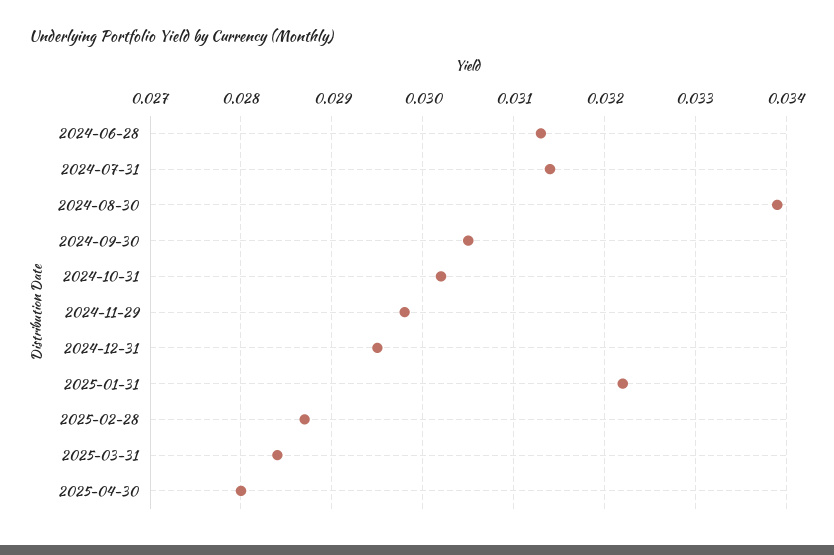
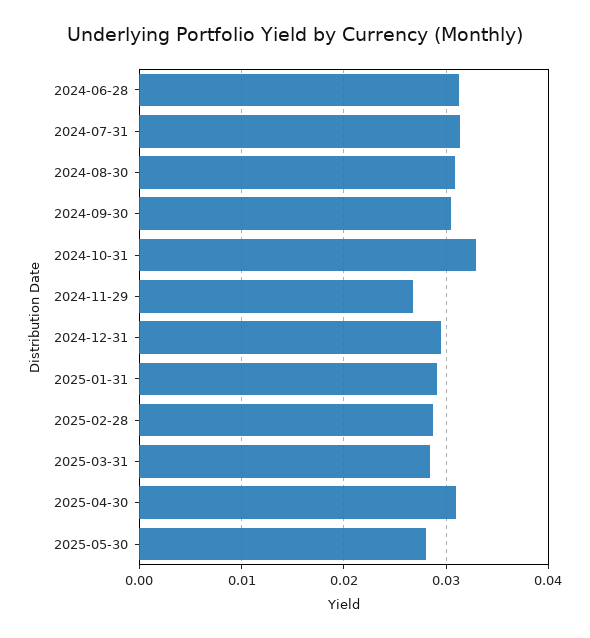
2024-08-30: 0.0339 -> 0.031
2024-10-31: 0.0302 -> 0.033
2024-11-29: 0.0298 -> 0.027
2025-01-31: 0.0322 -> 0.029
2025-04-30: 0.028 -> 0.031
2025-05-30: none -> 0.028

